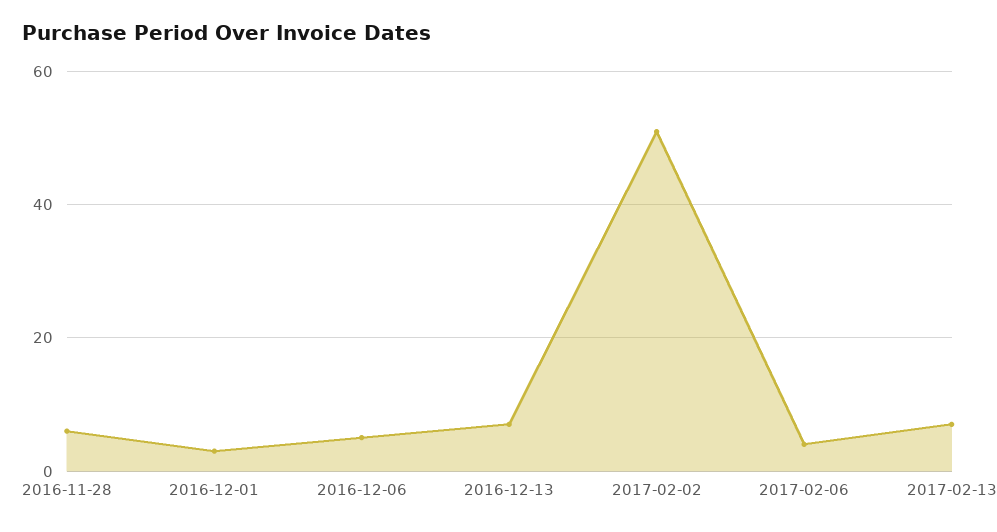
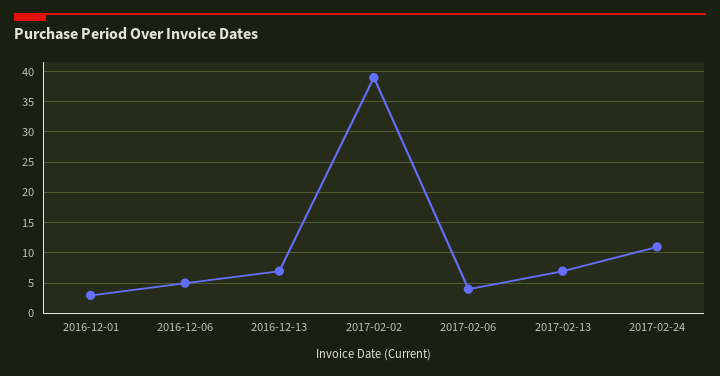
2016-11-28: 5 -> none
2017-02-02: 50 -> 39
2017-02-24: none -> 11

